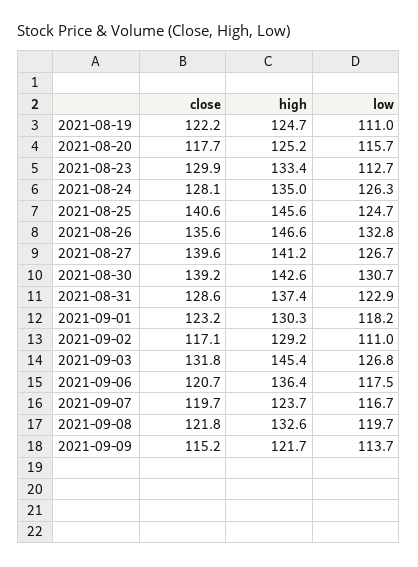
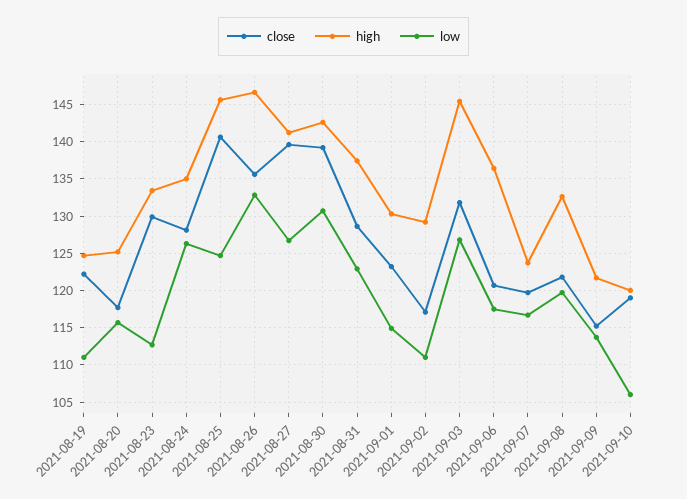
low, 2021-09-01: 118.2 -> 115
close, 2021-09-10: none -> 119
high, 2021-09-10: none -> 120
low, 2021-09-10: none -> 106

